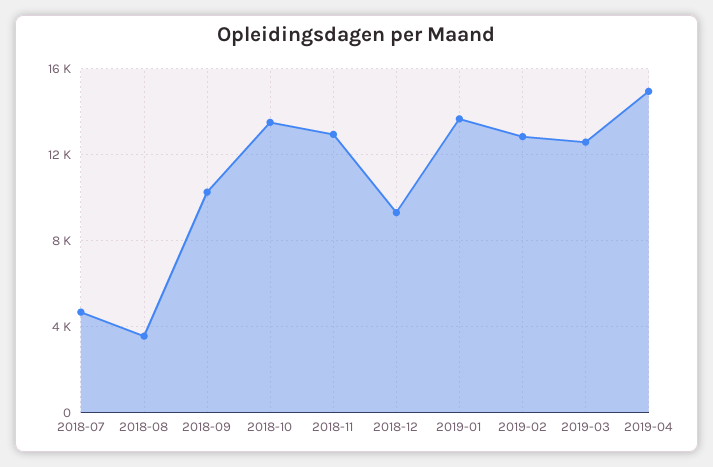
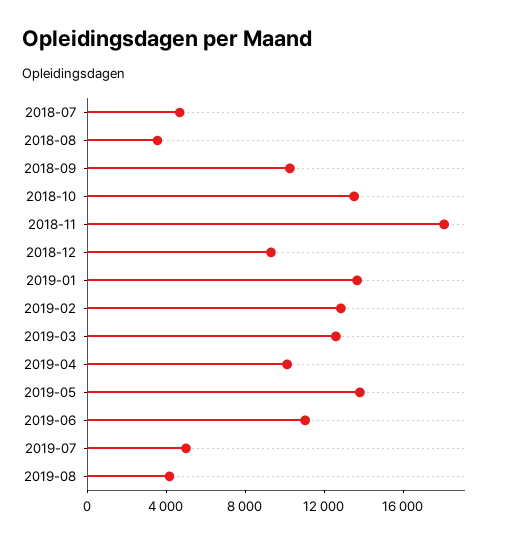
2018-11: 13000 -> 18000
2019-04: 15000 -> 10000
2019-05: none -> 14000
2019-06: none -> 11000
2019-07: none -> 5000
2019-08: none -> 4000

